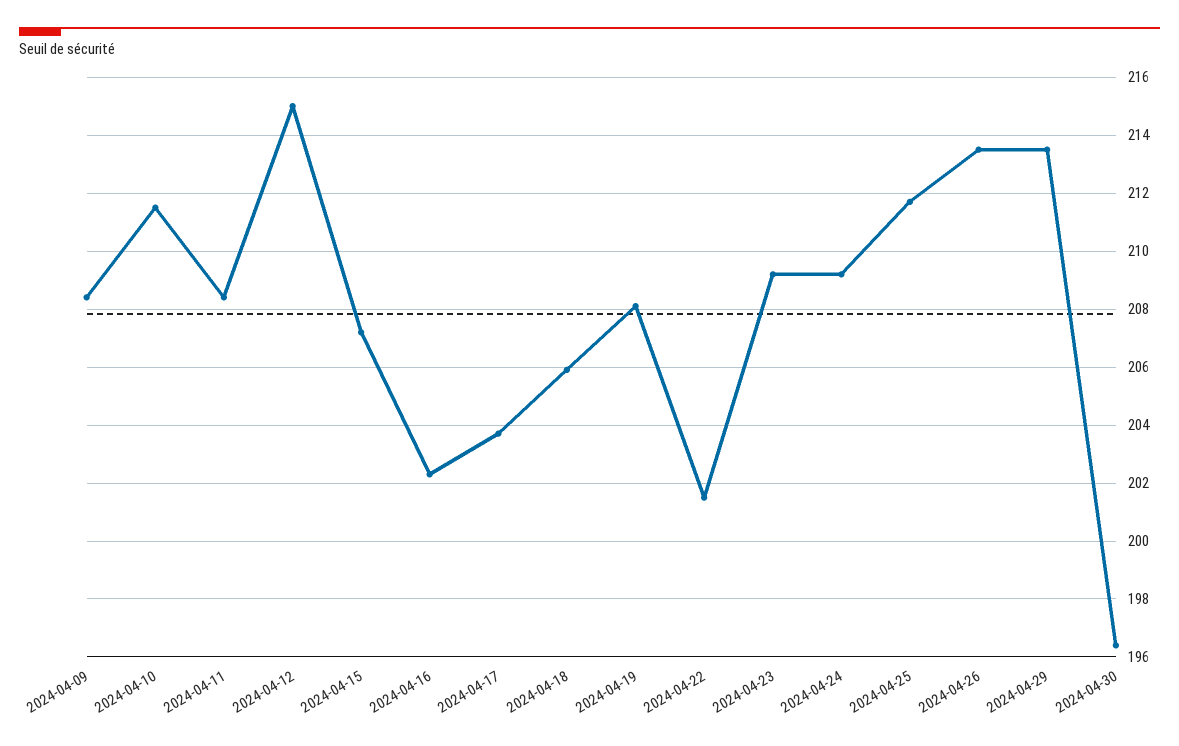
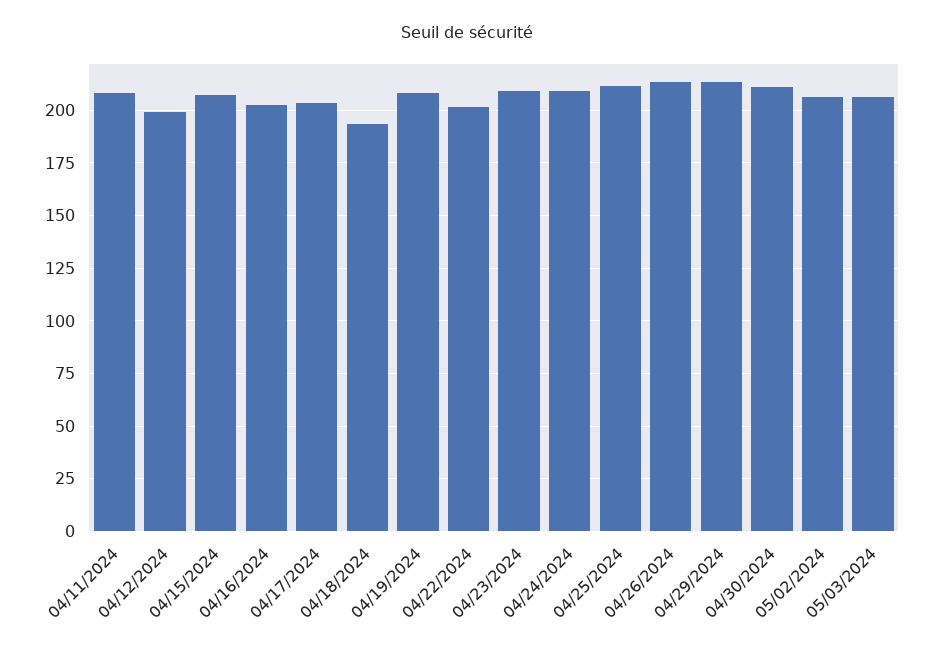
2024-04-09: 208.5 -> none
2024-04-10: 211.5 -> none
2024-04-12: 215 -> 200
2024-04-18: 206 -> 195
2024-04-30: 196.5 -> 210
05/02/2024: none -> 205
05/03/2024: none -> 205

